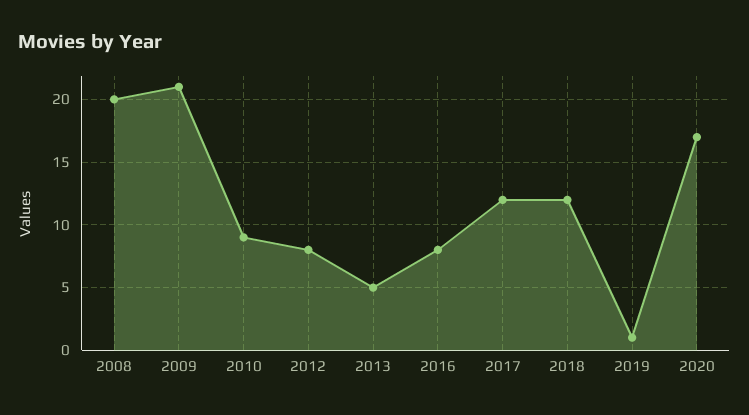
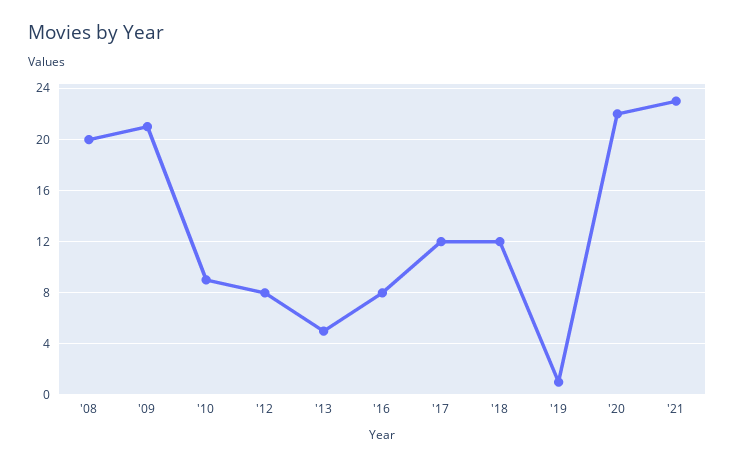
2020: 17 -> 22
'21: none -> 23

